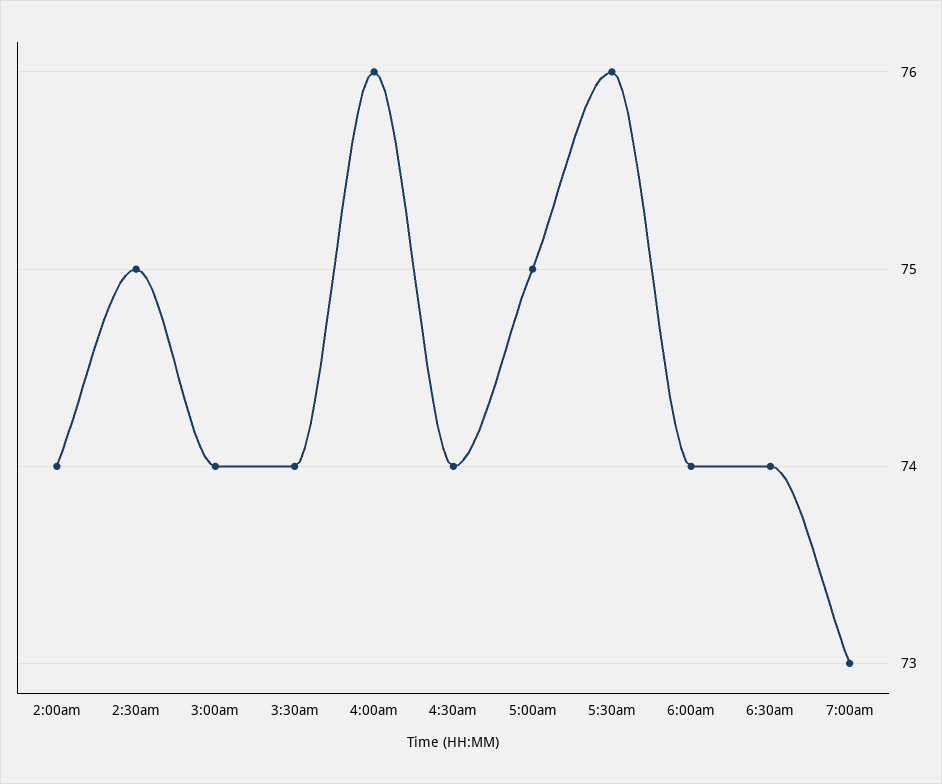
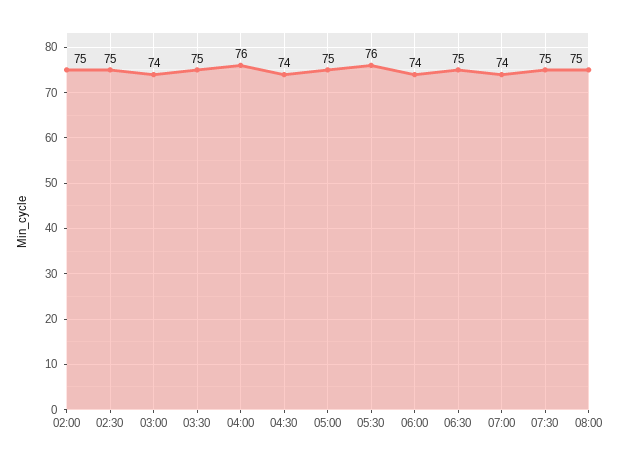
2:00am: 74 -> 75
3:30am: 74 -> 75
6:30am: 74 -> 75
7:00am: 73 -> 74
07:30: none -> 75
08:00: none -> 75

